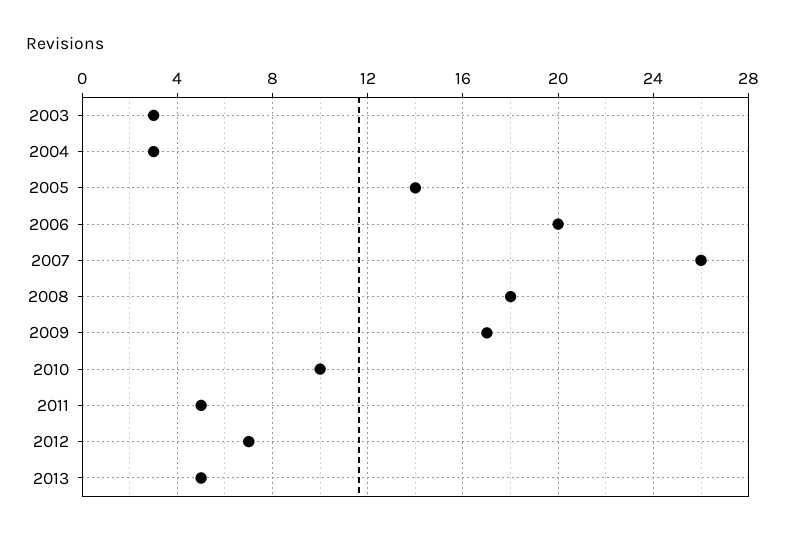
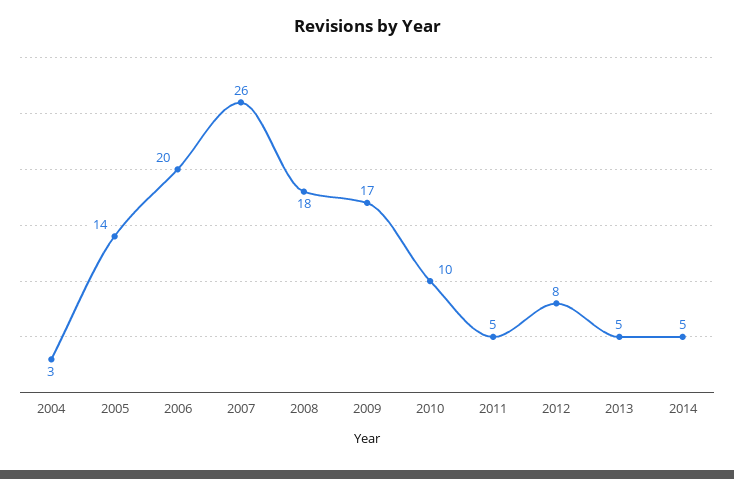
2003: 3 -> none
2012: 7 -> 8
2014: none -> 5

